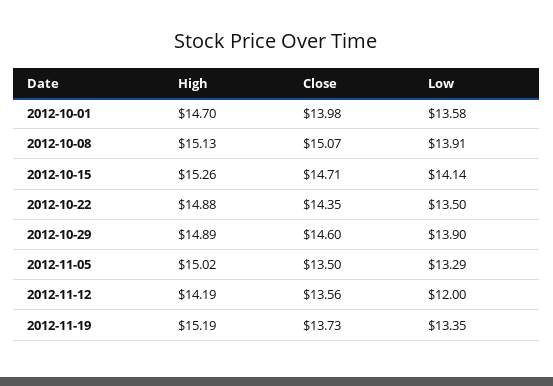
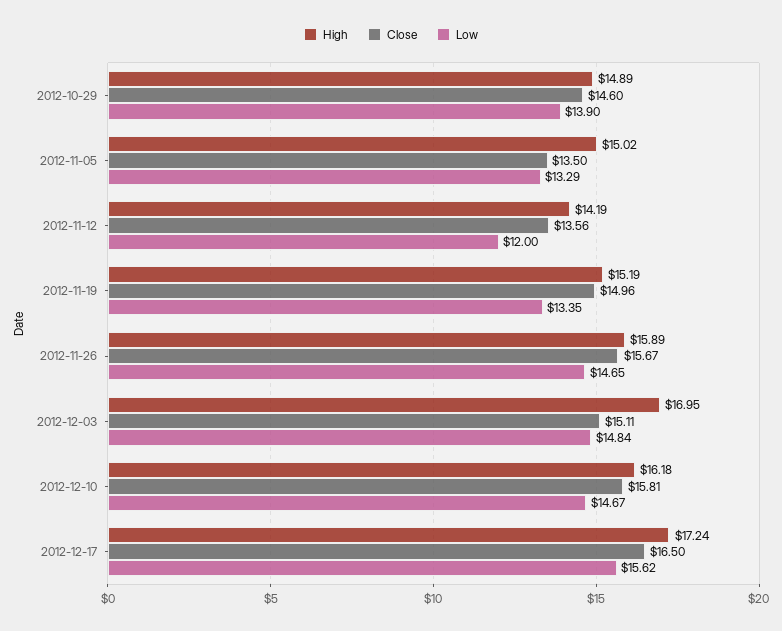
High, 2012-10-01: 14.7 -> none
Close, 2012-10-01: 13.98 -> none
Low, 2012-10-01: 13.58 -> none
High, 2012-10-08: 15.13 -> none
Close, 2012-10-08: 15.07 -> none
Low, 2012-10-08: 13.91 -> none
High, 2012-10-15: 15.26 -> none
Close, 2012-10-15: 14.71 -> none
Low, 2012-10-15: 14.14 -> none
High, 2012-10-22: 14.88 -> none
Close, 2012-10-22: 14.35 -> none
Low, 2012-10-22: 13.5 -> none
Close, 2012-11-19: 13.73 -> 14.96
High, 2012-11-26: none -> 15.89
Close, 2012-11-26: none -> 15.67
Low, 2012-11-26: none -> 14.65
High, 2012-12-03: none -> 16.95
Close, 2012-12-03: none -> 15.11
Low, 2012-12-03: none -> 14.84
High, 2012-12-10: none -> 16.18
Close, 2012-12-10: none -> 15.81
Low, 2012-12-10: none -> 14.67
High, 2012-12-17: none -> 17.24
Close, 2012-12-17: none -> 16.5
Low, 2012-12-17: none -> 15.62

